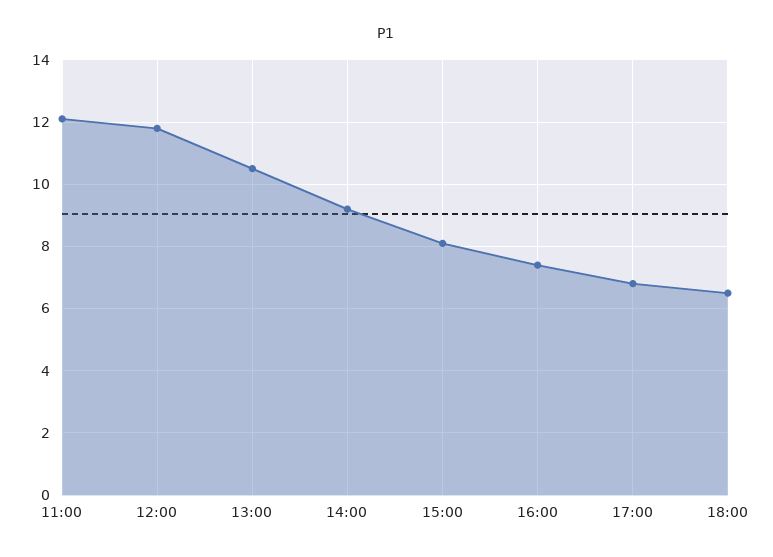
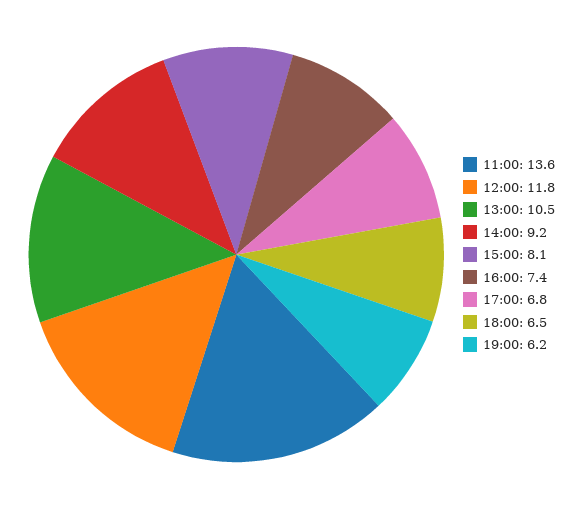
11:00: 12 -> 13.6
19:00: none -> 6.2

